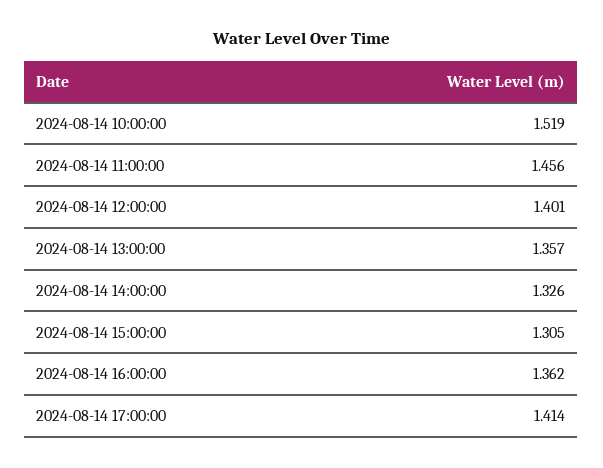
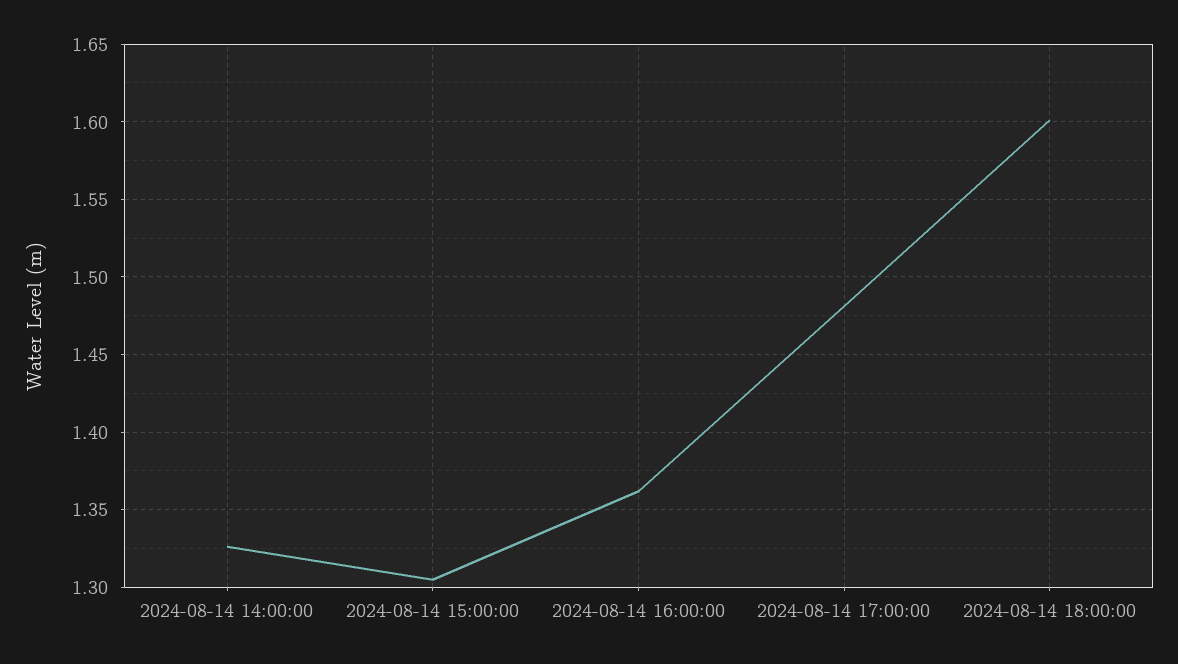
2024-08-14 10:00:00: 1.519 -> none
2024-08-14 11:00:00: 1.456 -> none
2024-08-14 12:00:00: 1.401 -> none
2024-08-14 13:00:00: 1.357 -> none
2024-08-14 17:00:00: 1.414 -> 1.48
2024-08-14 18:00:00: none -> 1.6

